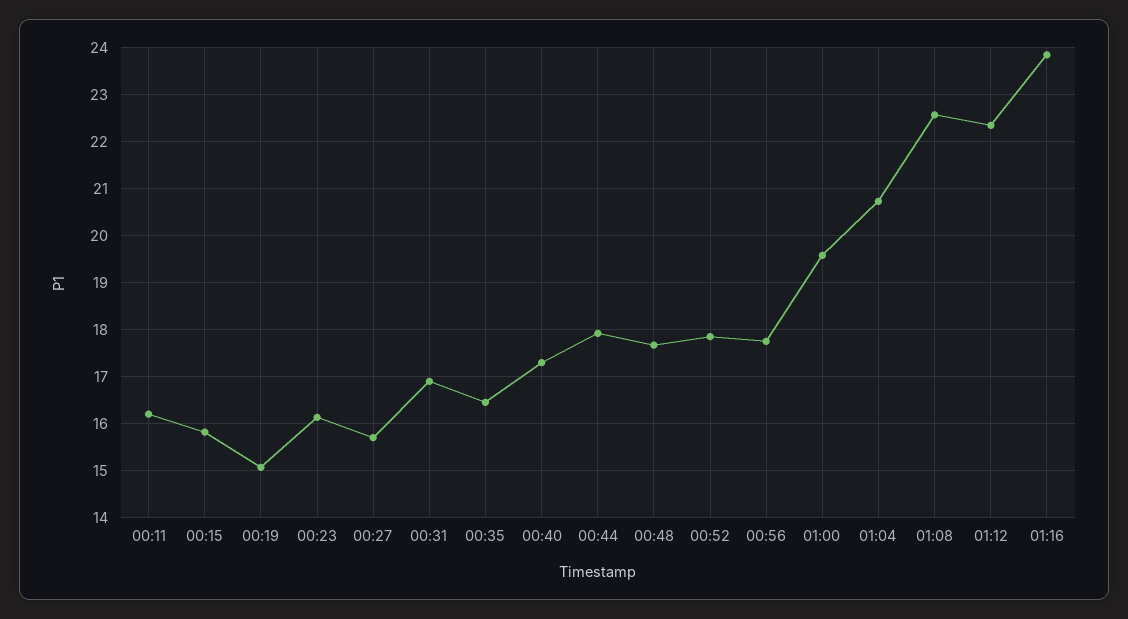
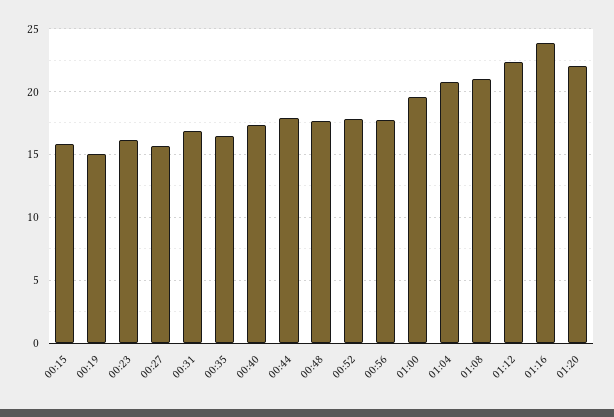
00:11: 16.2 -> none
01:08: 22.6 -> 21
01:20: none -> 22

